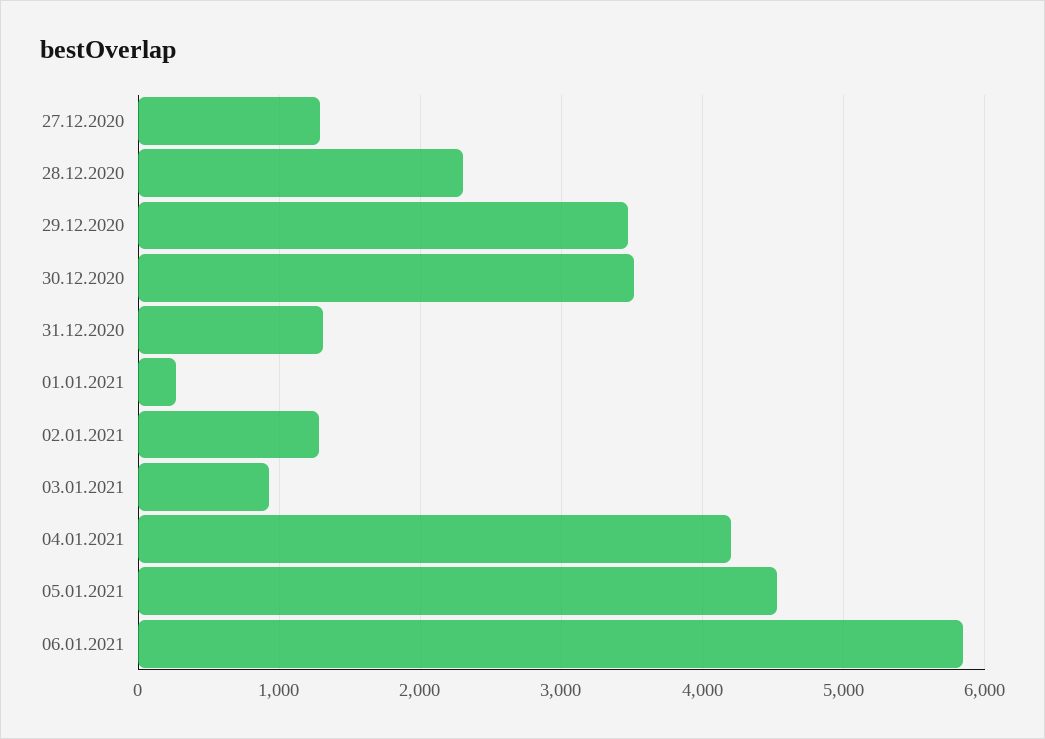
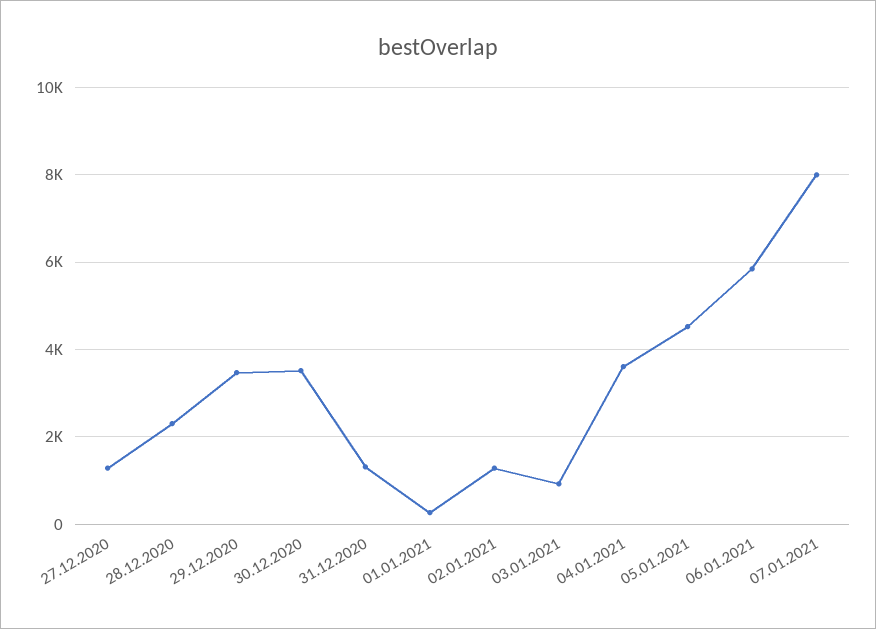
04.01.2021: 4200 -> 3600
07.01.2021: none -> 8000

